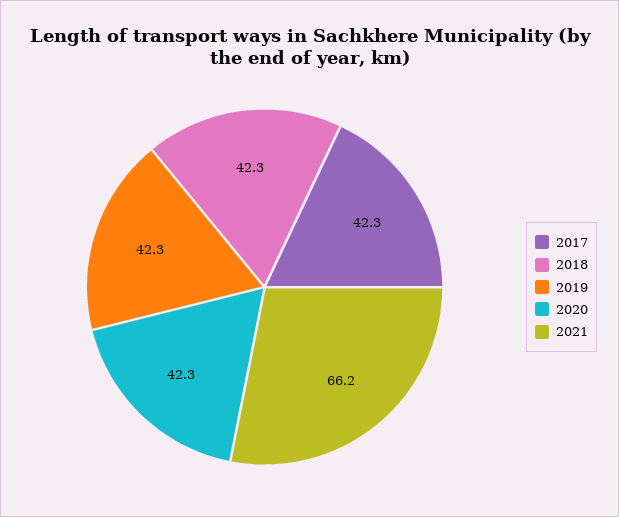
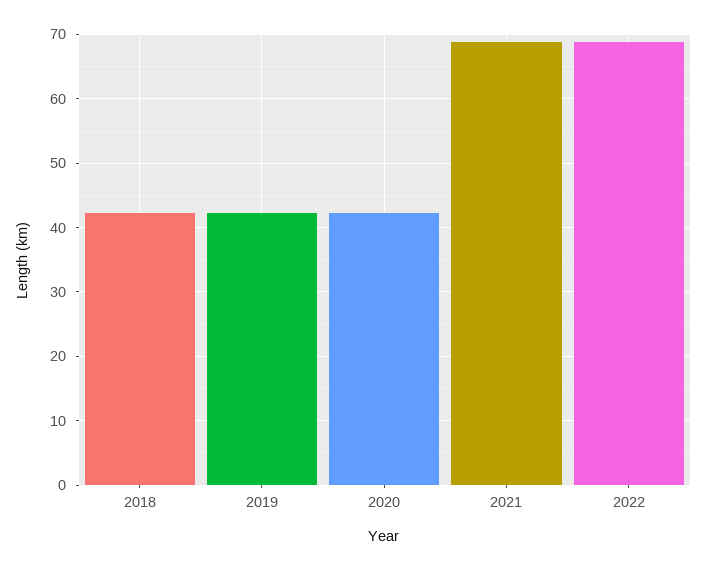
2017: 42.3 -> none
2021: 66.2 -> 69
2022: none -> 69

